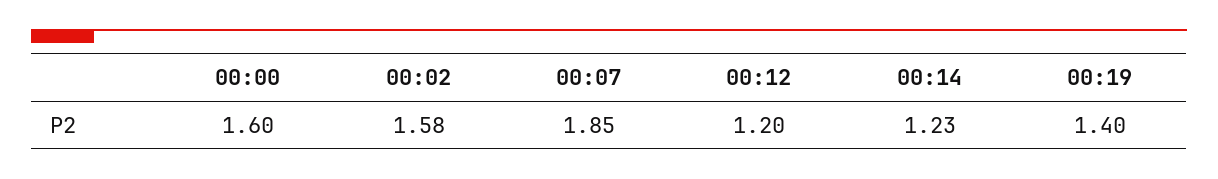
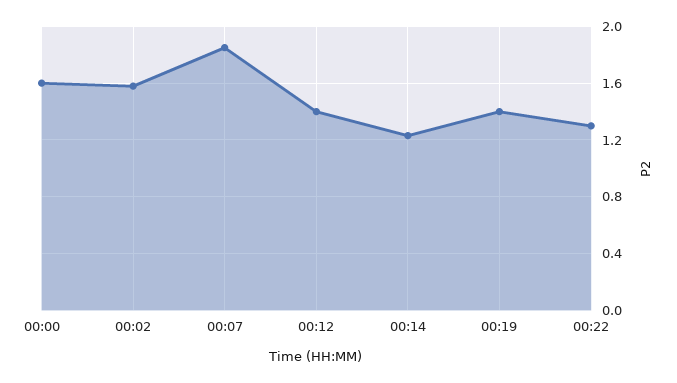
00:12: 1.2 -> 1.4
00:22: none -> 1.3

